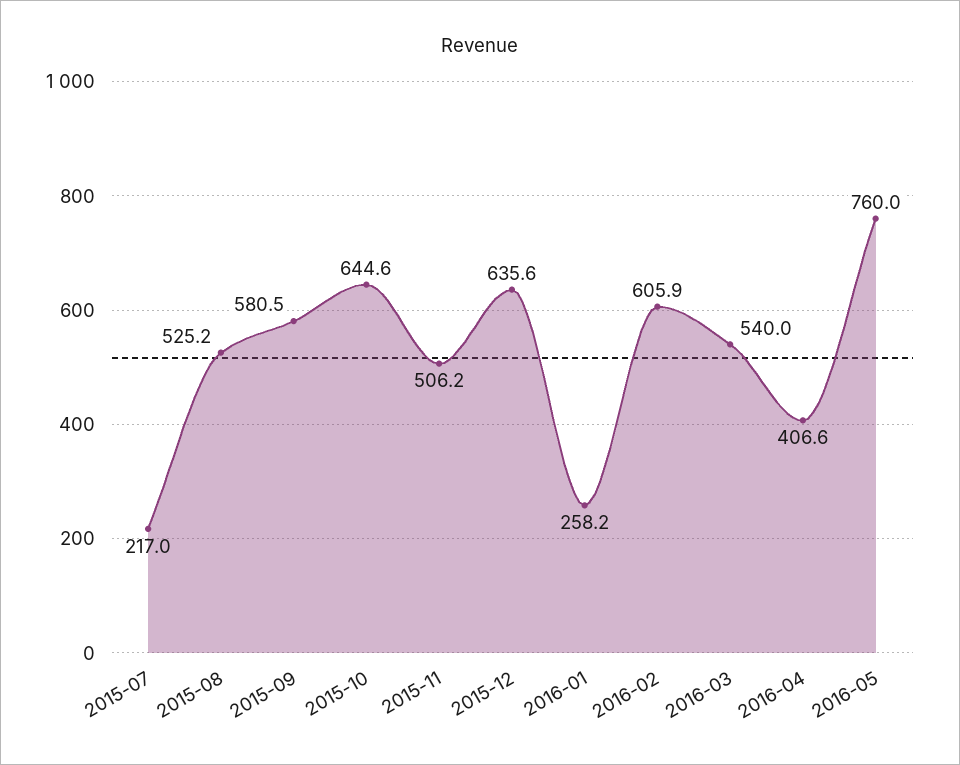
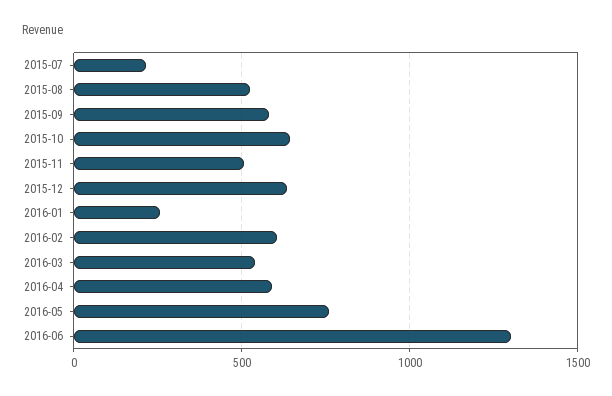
2016-04: 406.6 -> 600
2016-06: none -> 1300

